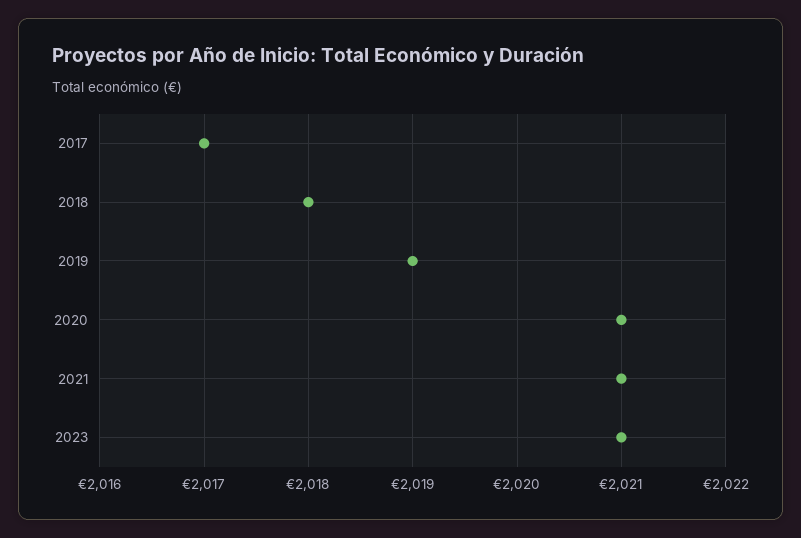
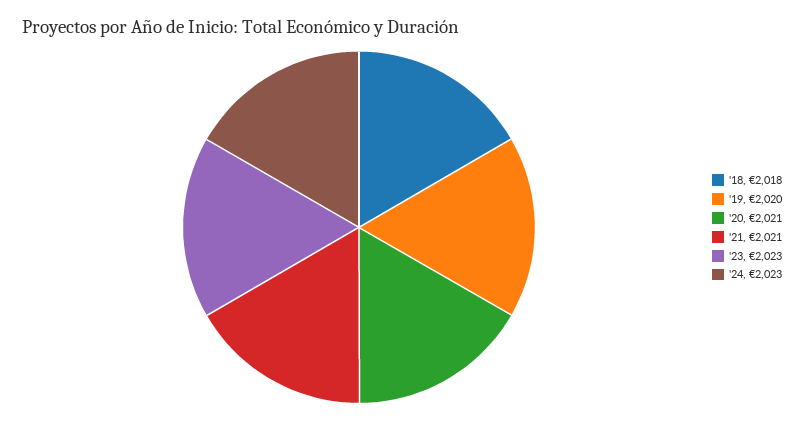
2017: 2017 -> none
2019: 2019 -> 2020
2023: 2021 -> 2023
'24: none -> 2023

